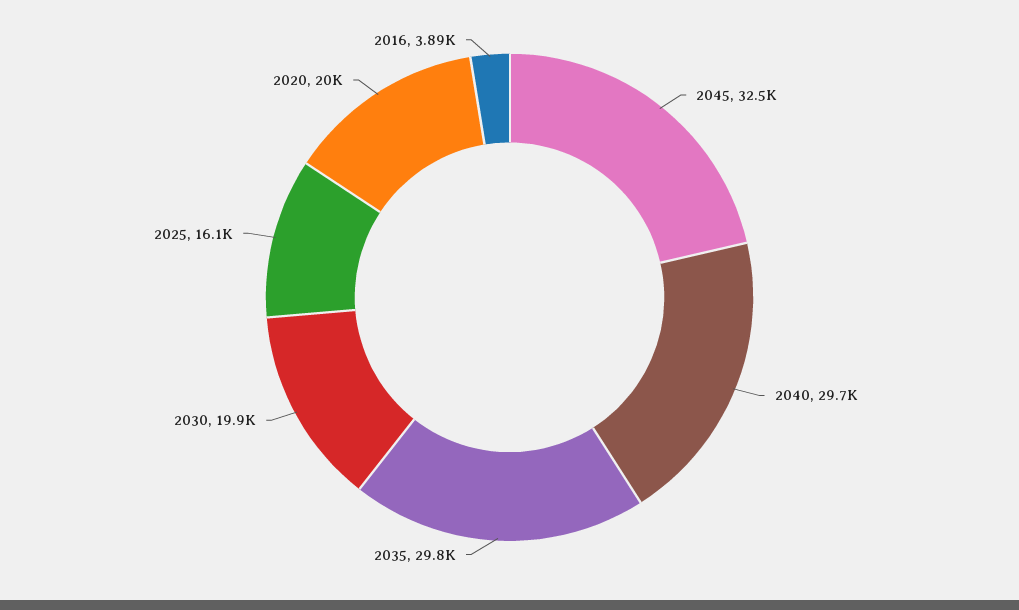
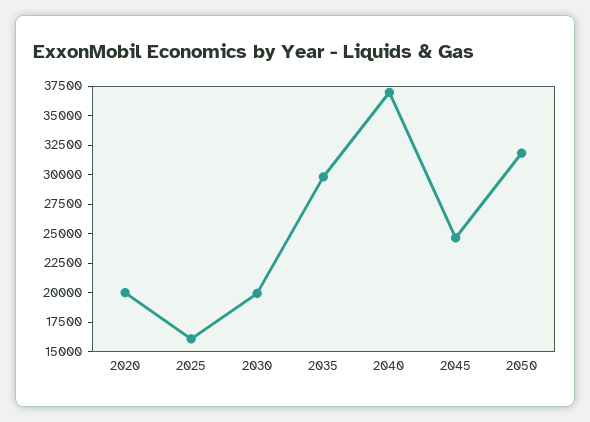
2045: 32500 -> 25000
2040: 29700 -> 37500
2016: 3890 -> none
2050: none -> 32500

